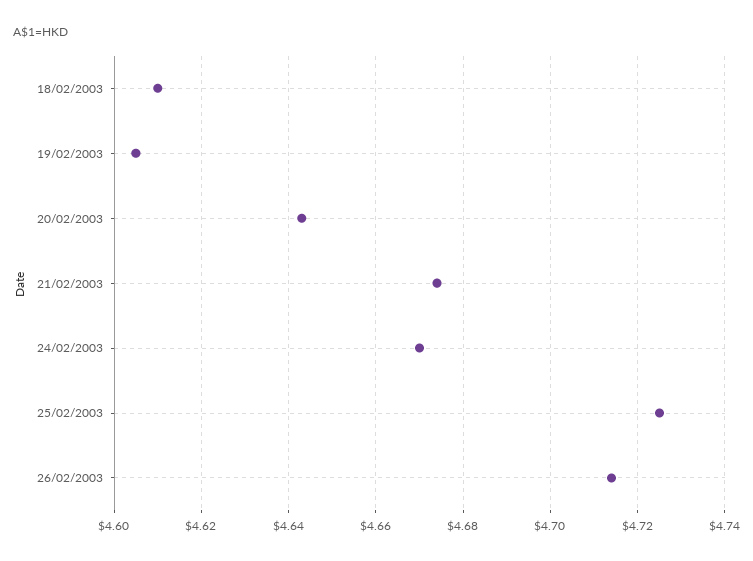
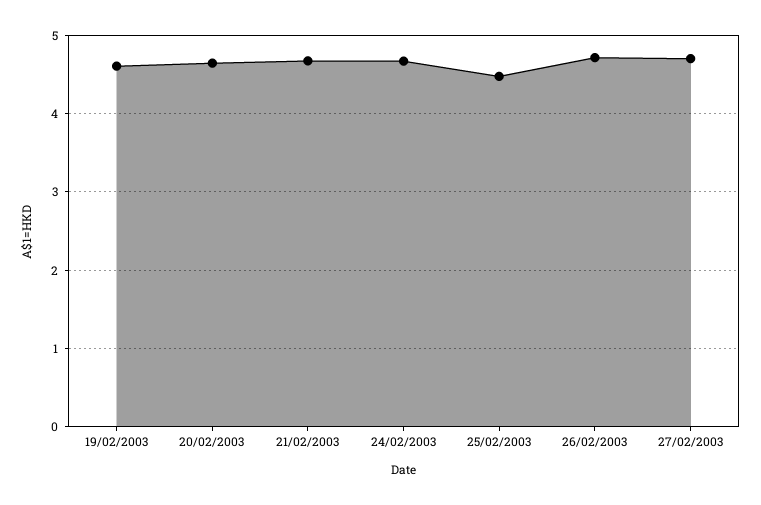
18/02/2003: 4.61 -> none
25/02/2003: 4.725 -> 4.5
27/02/2003: none -> 4.7

